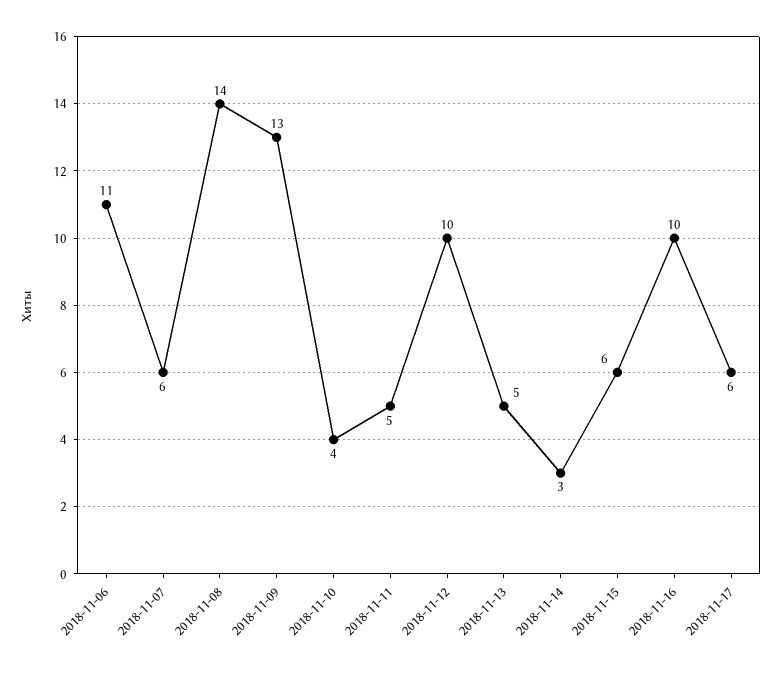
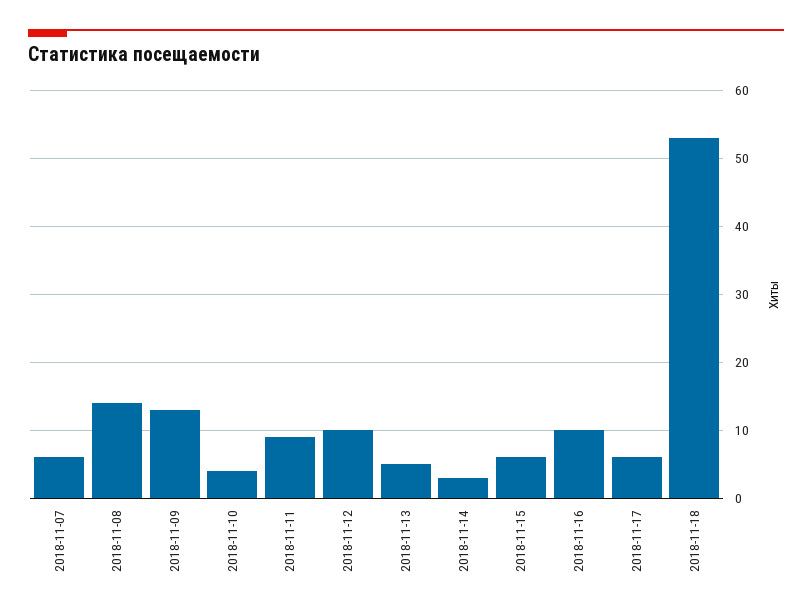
2018-11-06: 11 -> none
2018-11-11: 5 -> 9
2018-11-18: none -> 53

